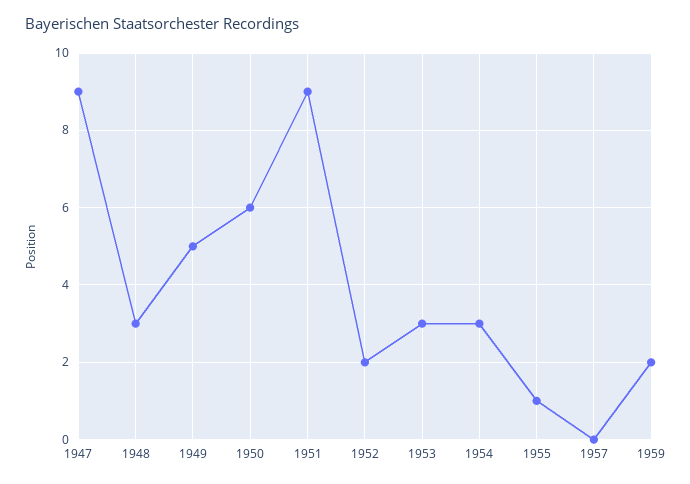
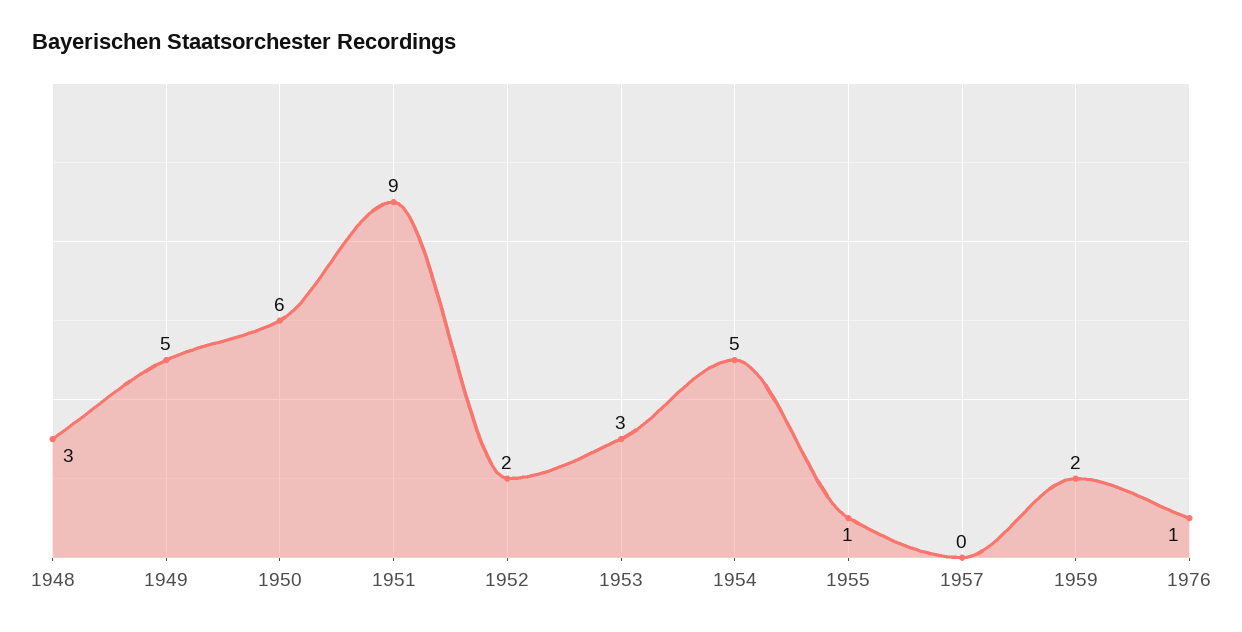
1947: 9 -> none
1954: 3 -> 5
1976: none -> 1

